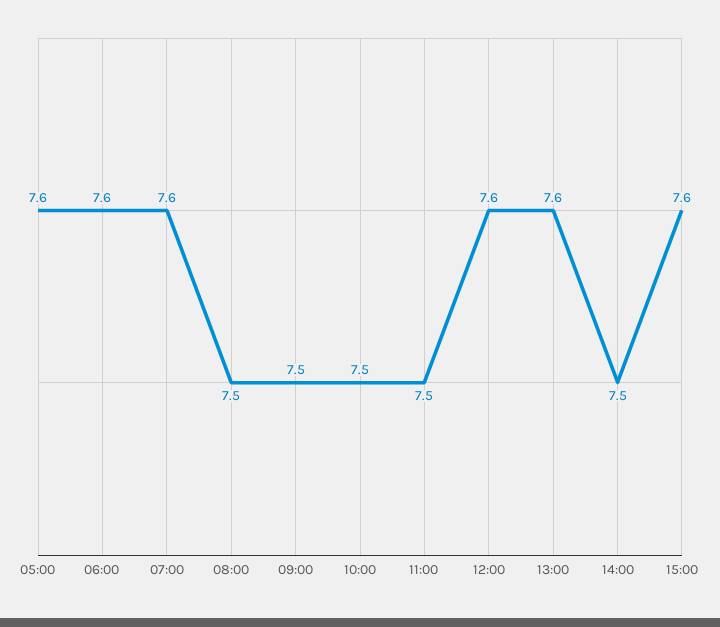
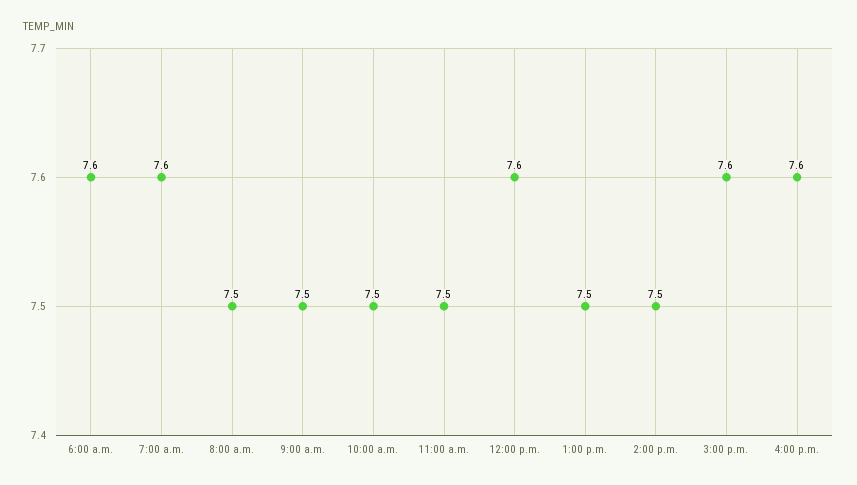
05:00: 7.6 -> none
13:00: 7.6 -> 7.5
4:00 p.m.: none -> 7.6

